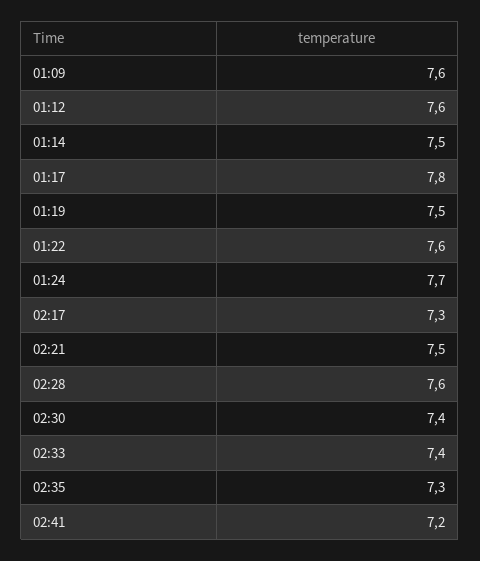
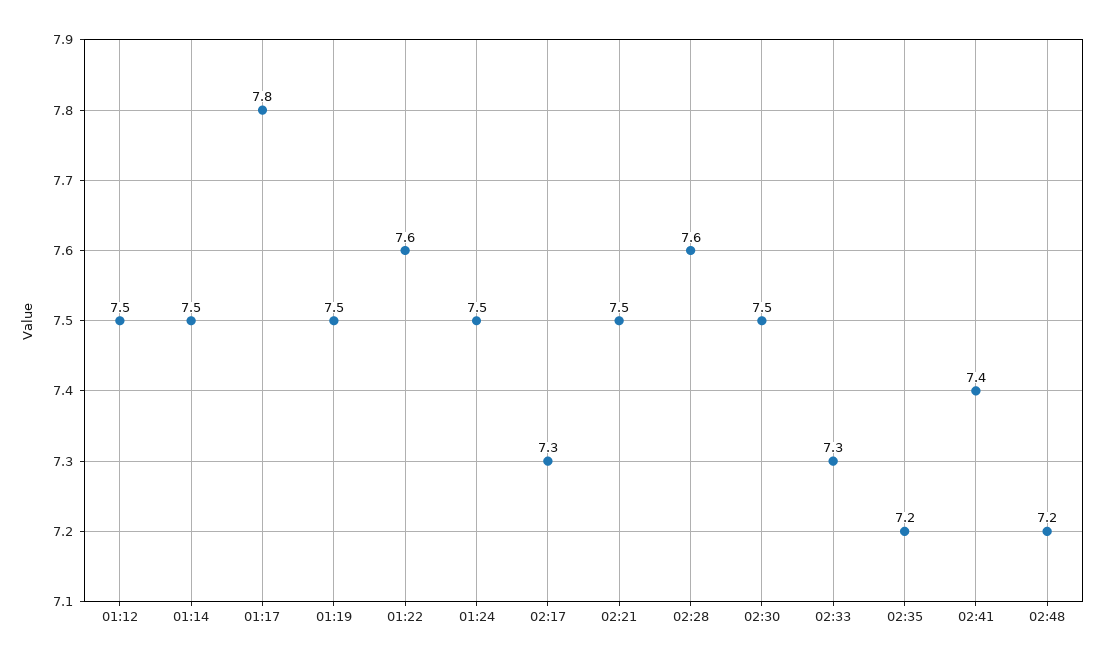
01:09: 7.6 -> none
01:12: 7.6 -> 7.5
01:24: 7.7 -> 7.5
02:30: 7.4 -> 7.5
02:33: 7.4 -> 7.3
02:35: 7.3 -> 7.2
02:41: 7.2 -> 7.4
02:48: none -> 7.2

